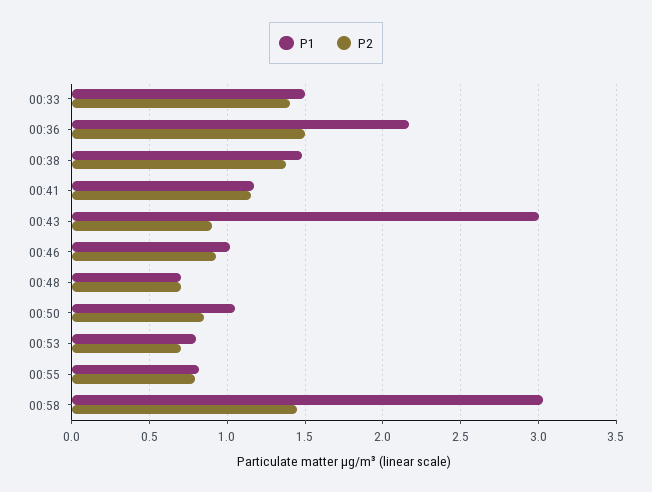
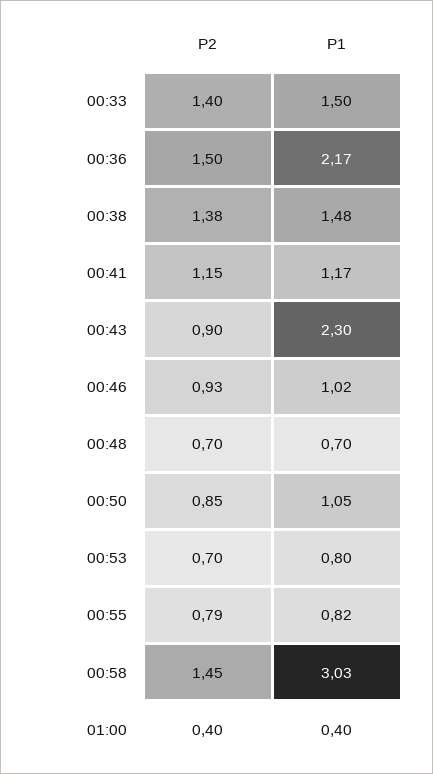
P1, 00:43: 3 -> 2.3
P2, 01:00: none -> 0.4
P1, 01:00: none -> 0.4

